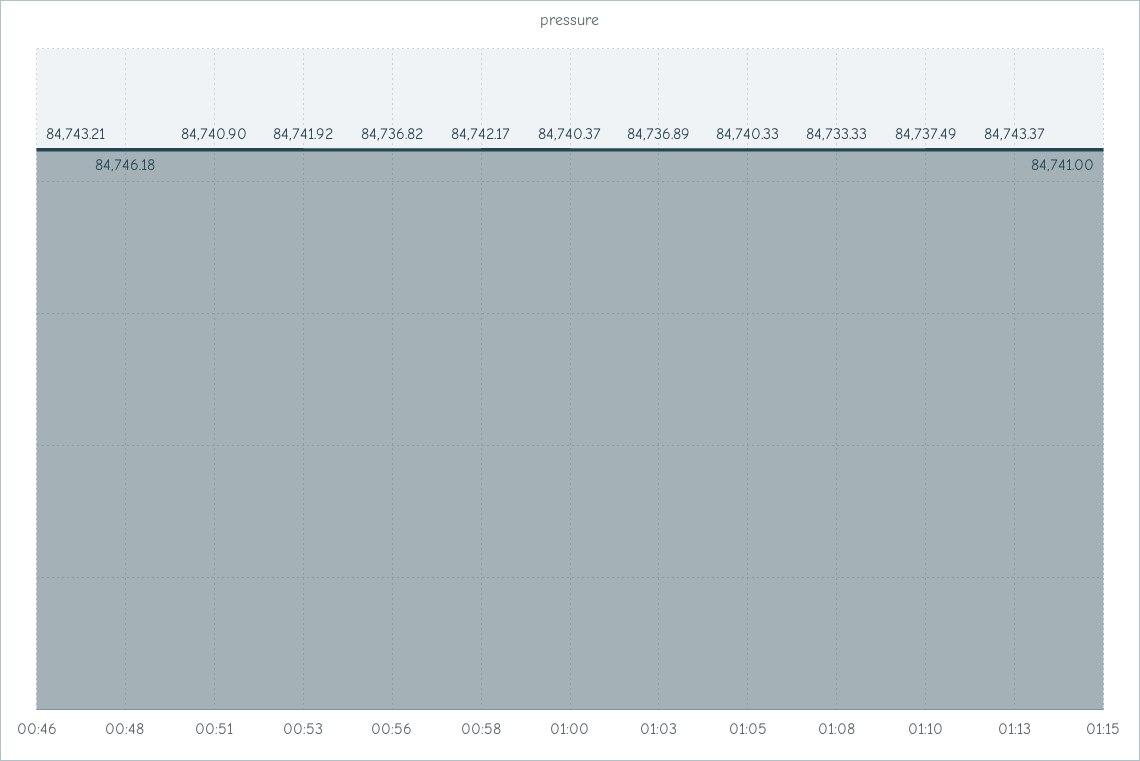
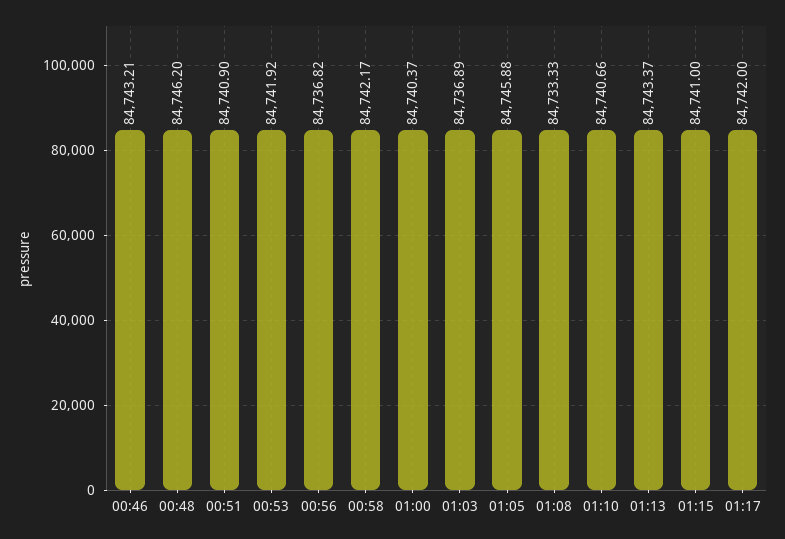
00:48: 84746.18 -> 84746.2
01:05: 84740.33 -> 84745.88
01:10: 84737.49 -> 84740.66
01:17: none -> 84742

